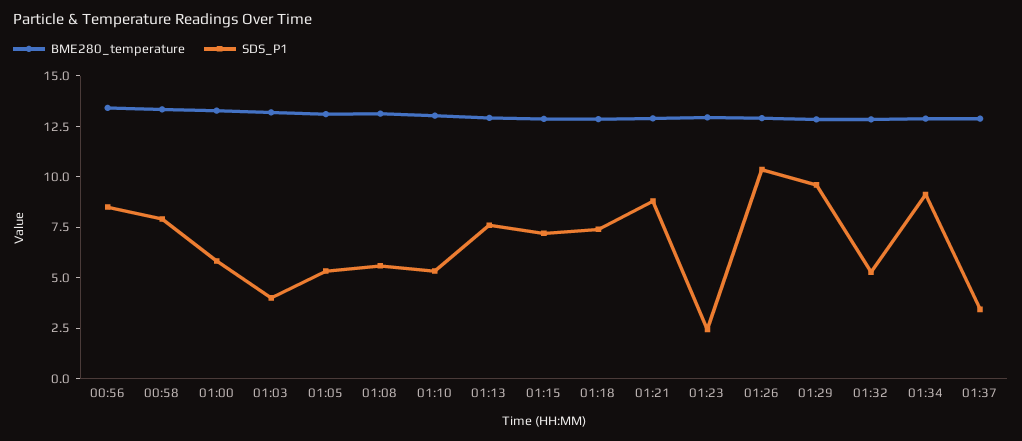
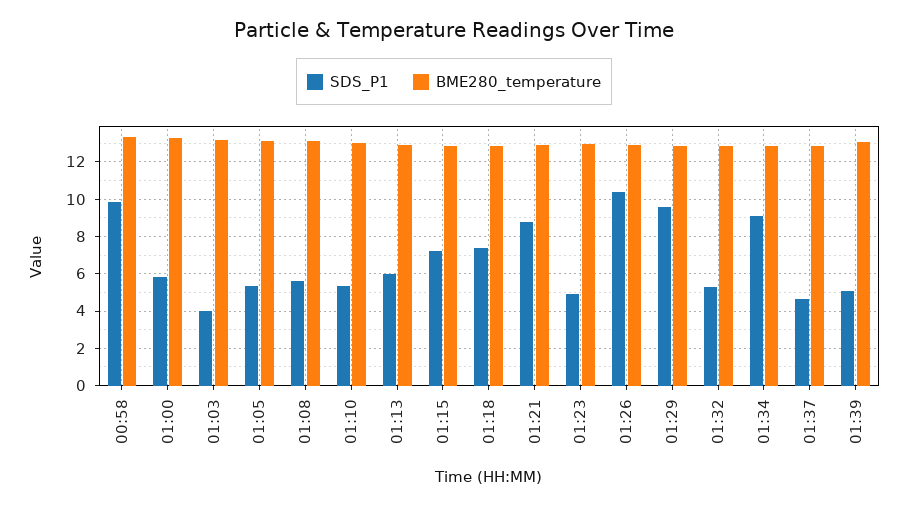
BME280_temperature, 00:56: 13.5 -> none
SDS_P1, 00:56: 8.5 -> none
SDS_P1, 00:58: 8 -> 10
SDS_P1, 01:13: 7.5 -> 6
SDS_P1, 01:23: 2.5 -> 5
SDS_P1, 01:37: 3.5 -> 4.5
SDS_P1, 01:39: none -> 5
BME280_temperature, 01:39: none -> 13

